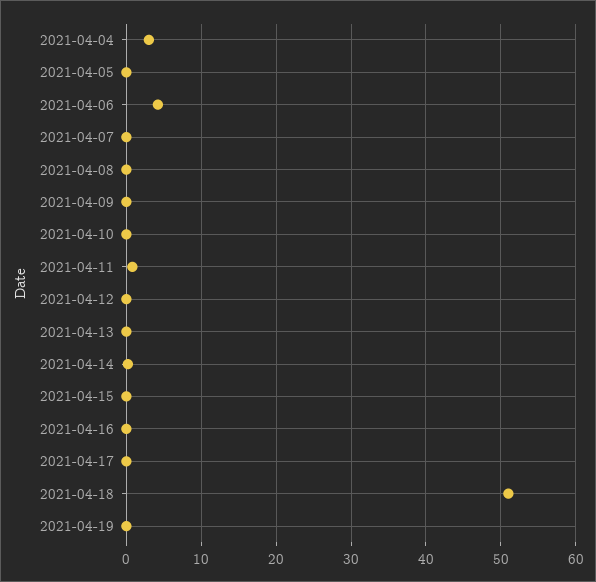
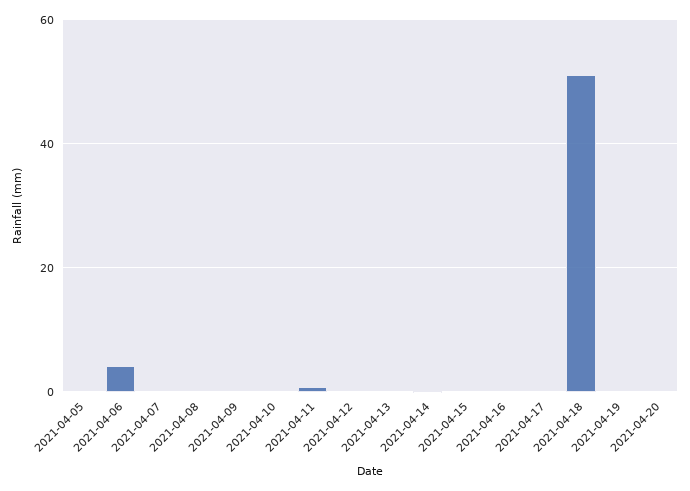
2021-04-04: 3 -> none
2021-04-20: none -> 0

